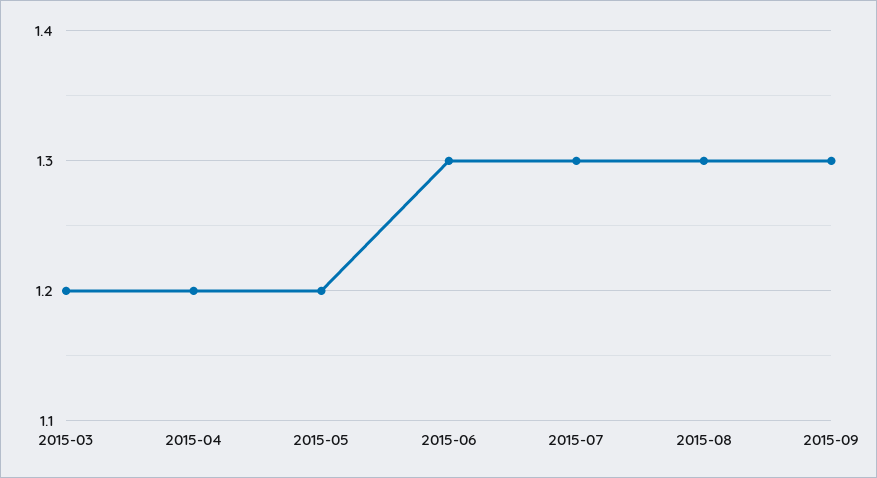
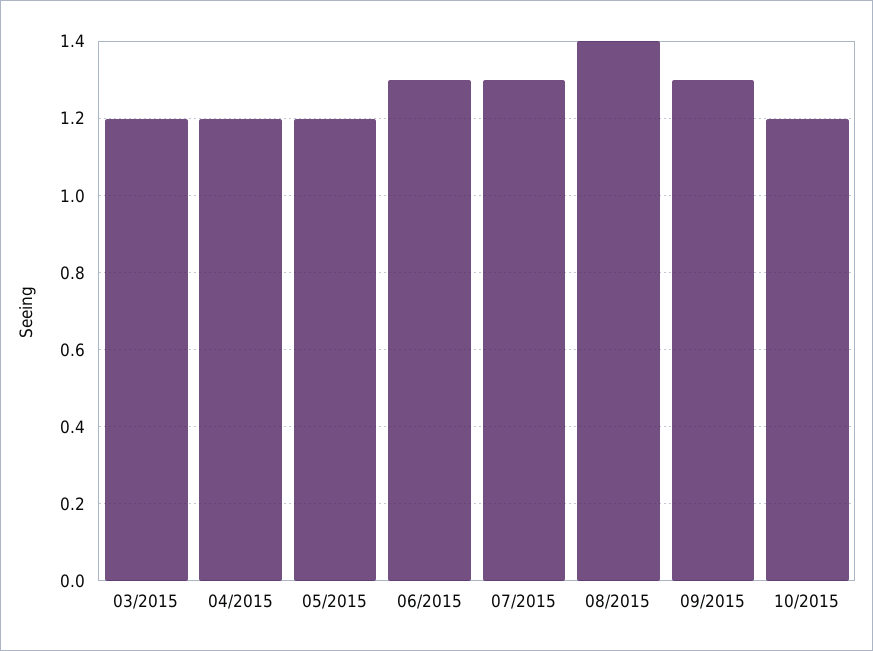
2015-08: 1.3 -> 1.4
10/2015: none -> 1.2

